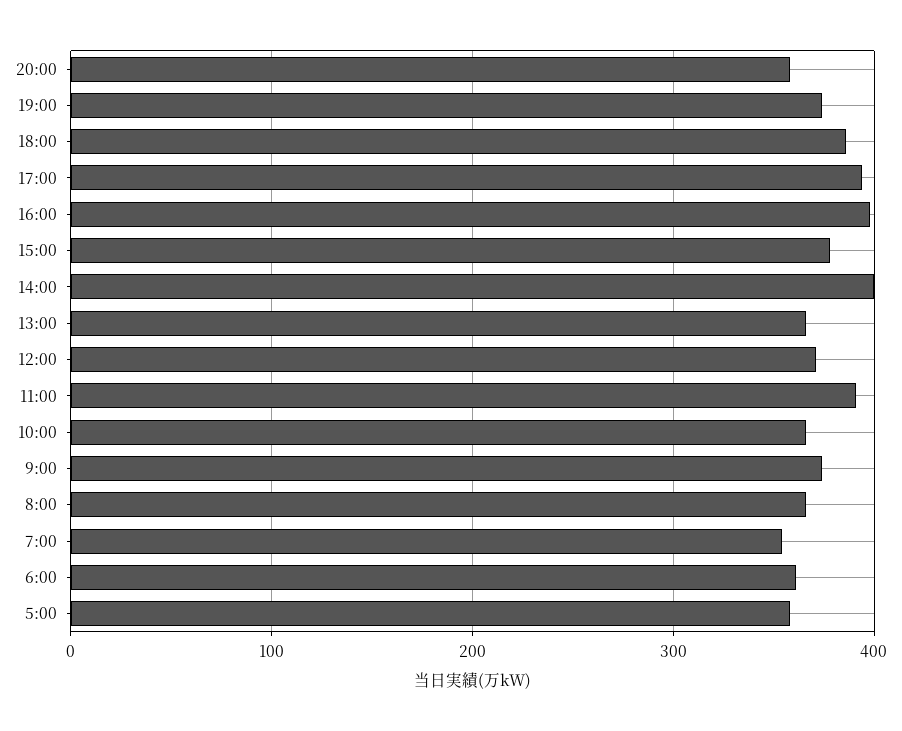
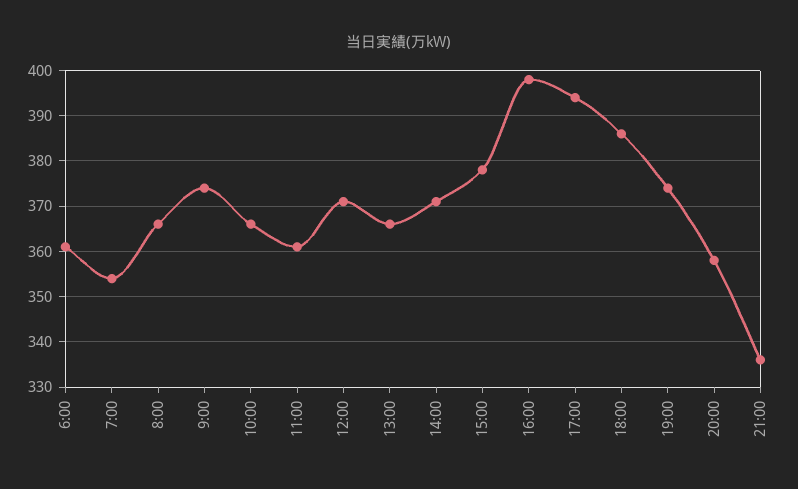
14:00: 400 -> 370
11:00: 390 -> 360
5:00: 360 -> none
21:00: none -> 335

